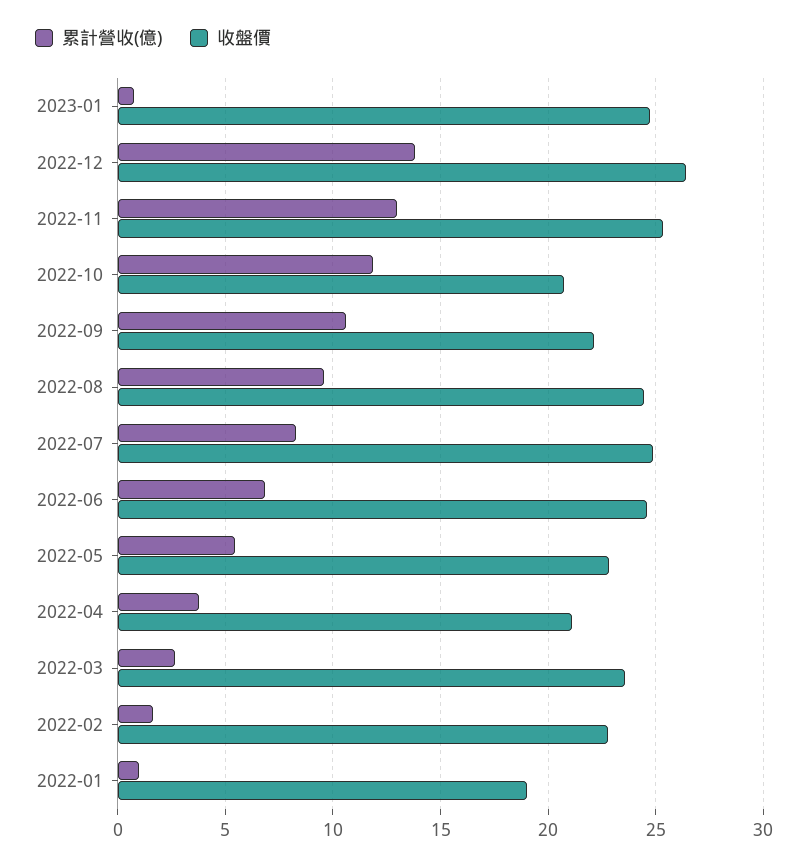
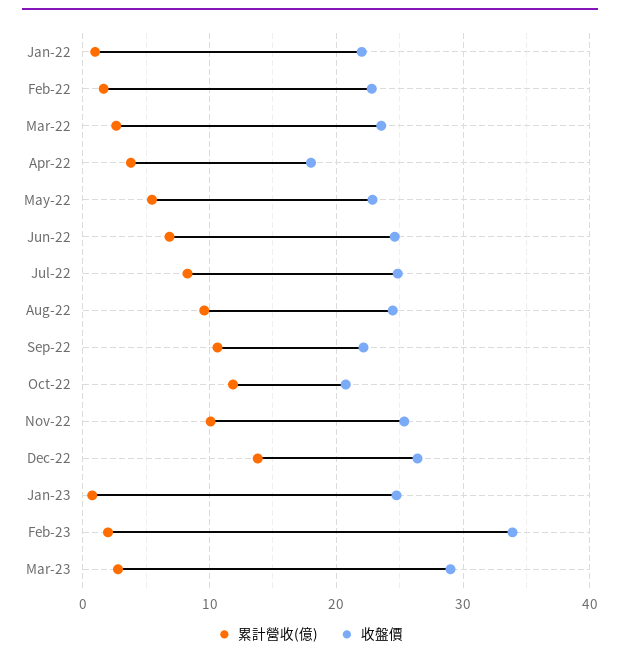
累計營收(億), 2022-11: 13 -> 10
收盤價, 2022-04: 21 -> 18
收盤價, 2022-01: 19 -> 22
累計營收(億), Feb-23: none -> 2
收盤價, Feb-23: none -> 34
累計營收(億), Mar-23: none -> 3
收盤價, Mar-23: none -> 29

